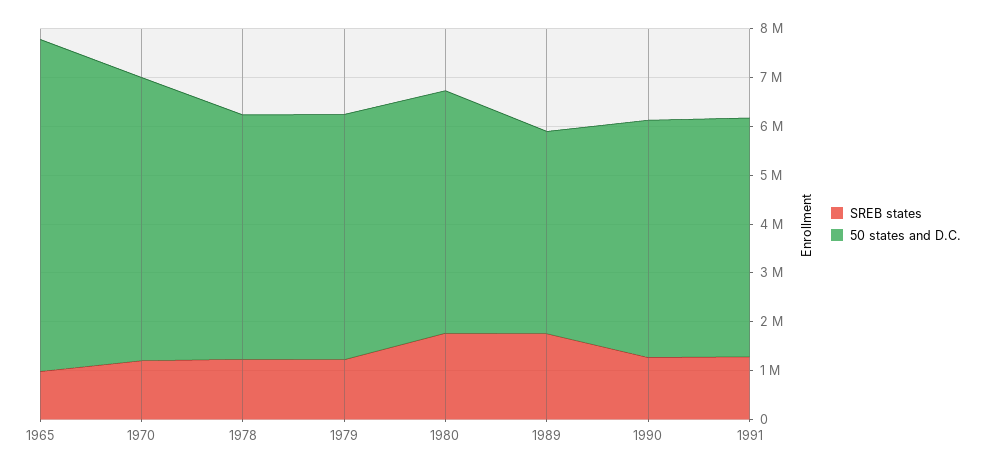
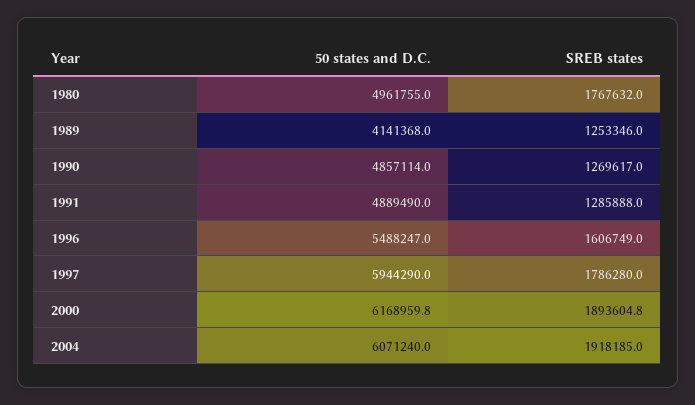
SREB states, 1965: 1000000 -> none
50 states and D.C., 1965: 6800000 -> none
SREB states, 1970: 1200000 -> none
50 states and D.C., 1970: 5800000 -> none
SREB states, 1978: 1200000 -> none
50 states and D.C., 1978: 5000000 -> none
SREB states, 1979: 1200000 -> none
50 states and D.C., 1979: 5000000 -> none
SREB states, 1989: 1800000 -> 1253346
50 states and D.C., 1996: none -> 5488247
SREB states, 1996: none -> 1606749
50 states and D.C., 1997: none -> 5944290
SREB states, 1997: none -> 1786280
50 states and D.C., 2000: none -> 6168959.8
SREB states, 2000: none -> 1893604.8
50 states and D.C., 2004: none -> 6071240
SREB states, 2004: none -> 1918185

